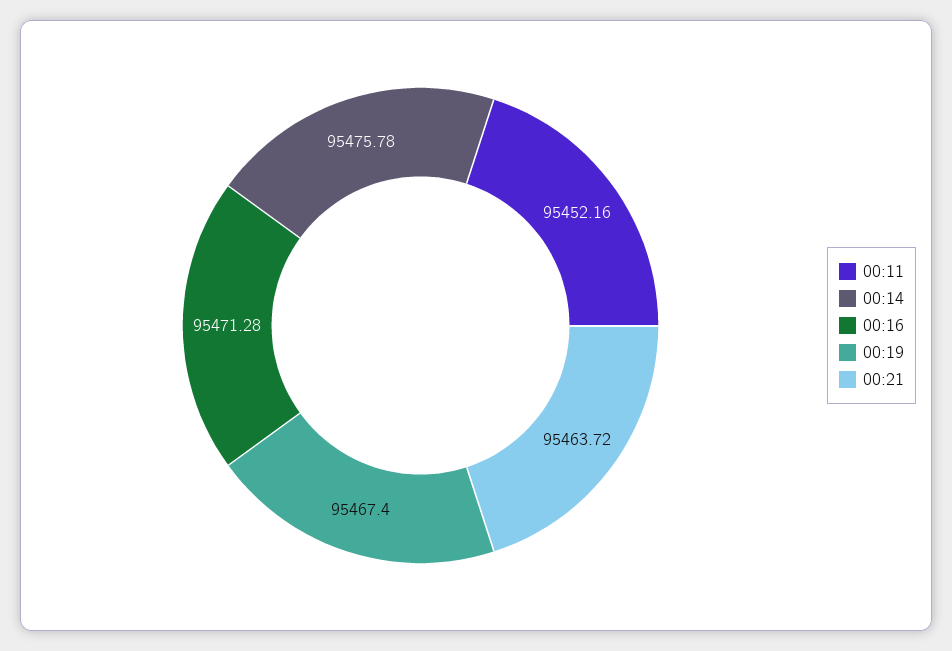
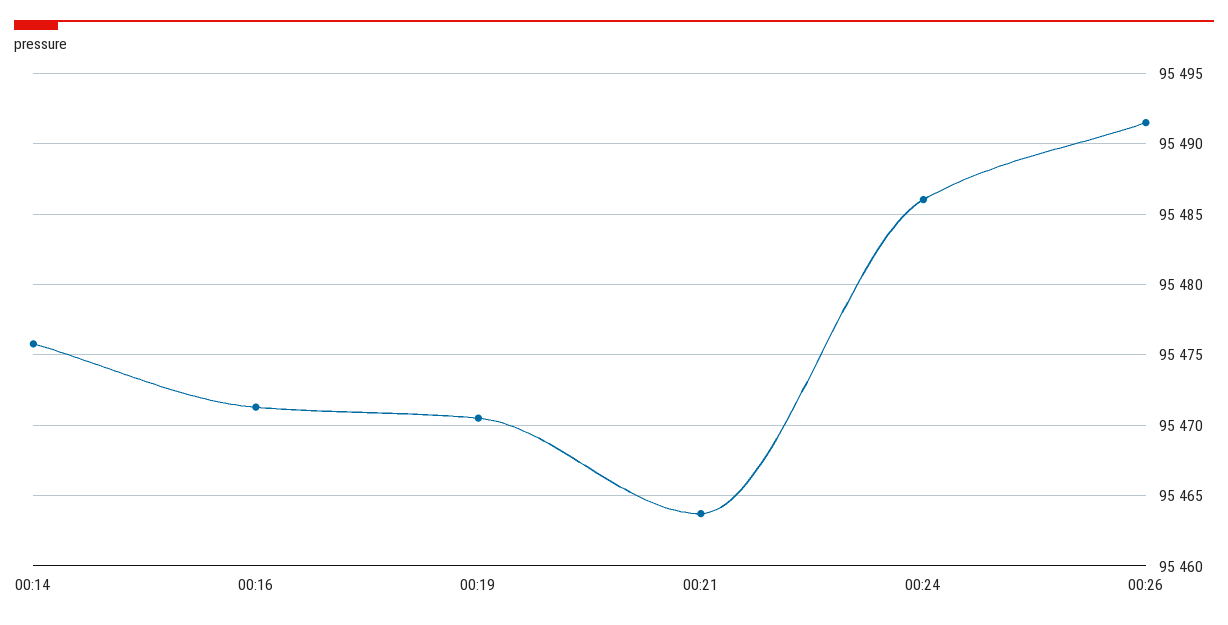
00:11: 95452.16 -> none
00:19: 95467.4 -> 95470.5
00:24: none -> 95486
00:26: none -> 95491.5

